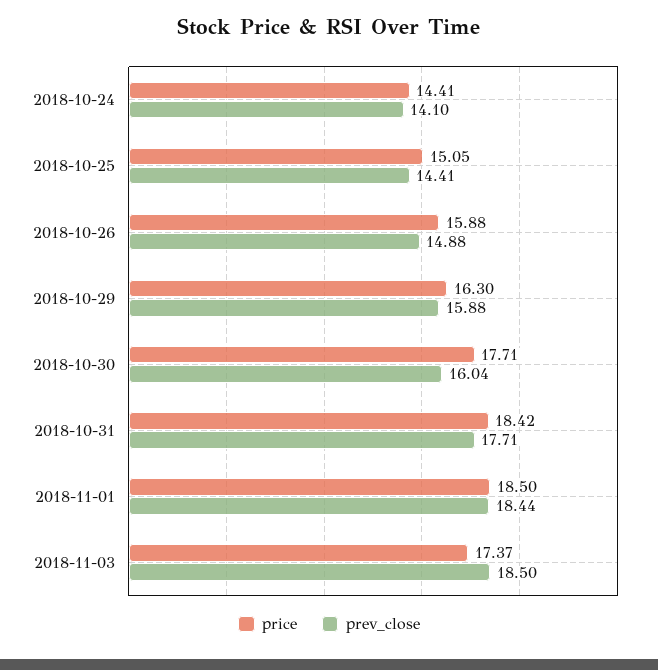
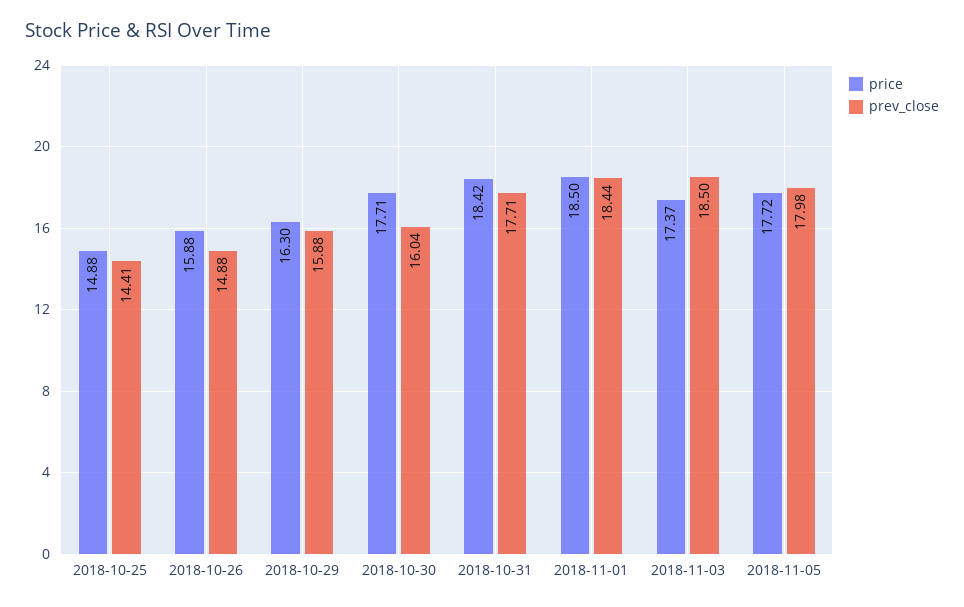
price, 2018-10-24: 14.41 -> none
prev_close, 2018-10-24: 14.1 -> none
price, 2018-10-25: 15.05 -> 14.88
price, 2018-11-05: none -> 17.72
prev_close, 2018-11-05: none -> 17.98

